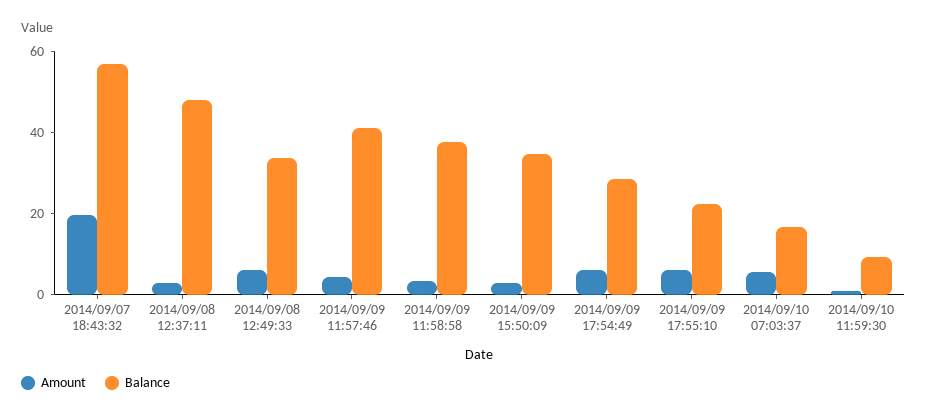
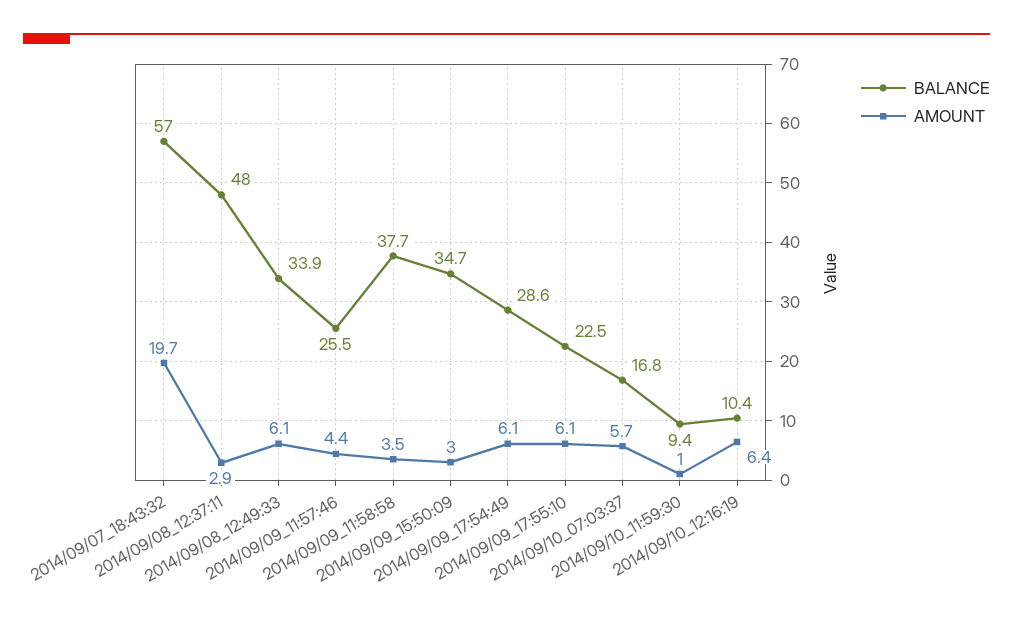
Balance, 2014/09/09 11:57:46: 40 -> 25.5
Balance, 2014/09/10_12:16:19: none -> 10.4
Amount, 2014/09/10_12:16:19: none -> 6.4

